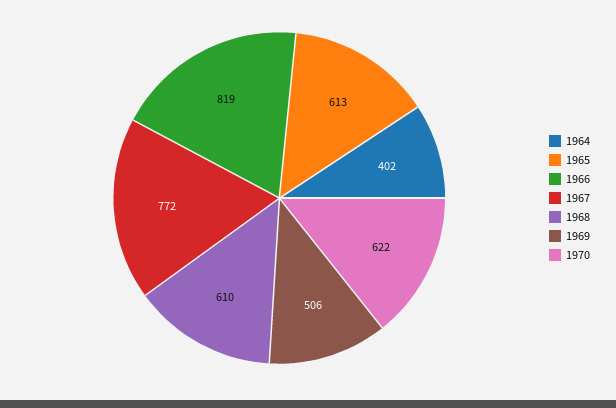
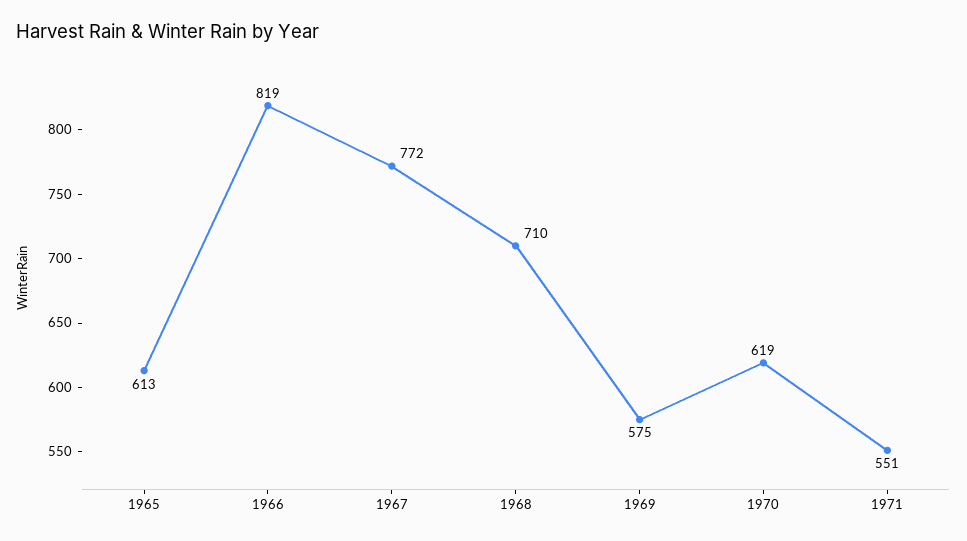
1964: 402 -> none
1968: 610 -> 710
1969: 506 -> 575
1970: 622 -> 619
1971: none -> 551

